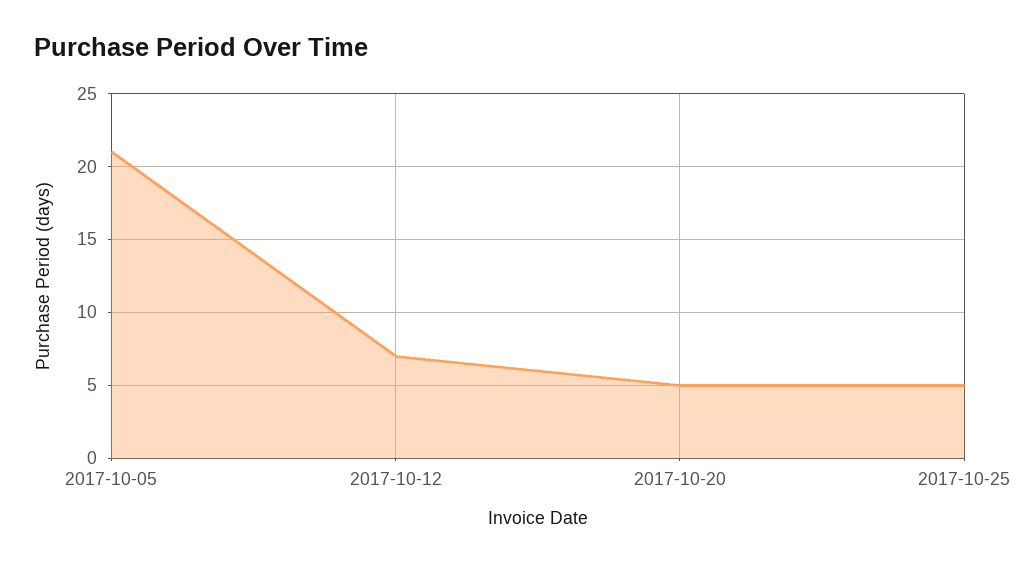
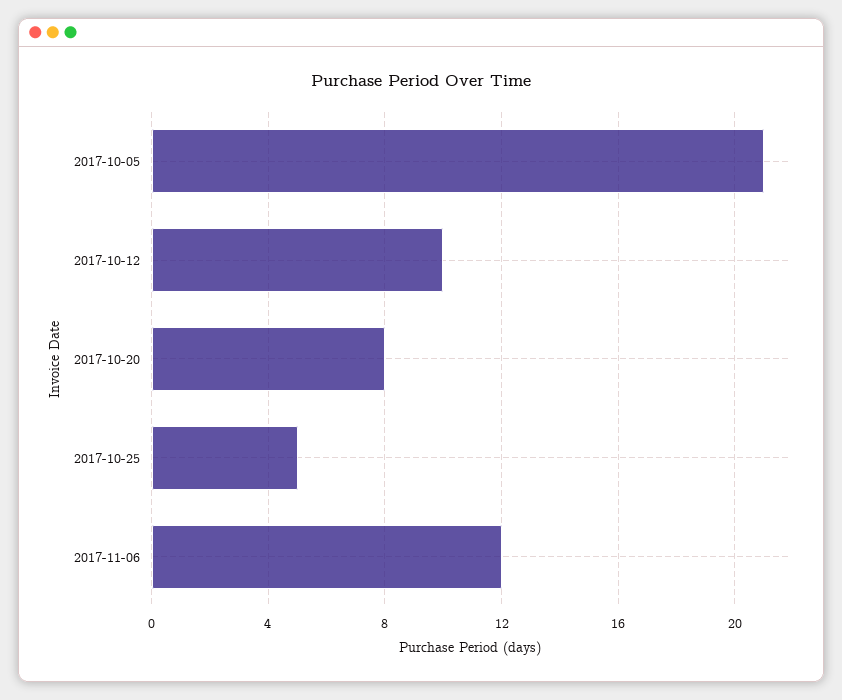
2017-10-12: 7 -> 10
2017-10-20: 5 -> 8
2017-11-06: none -> 12

